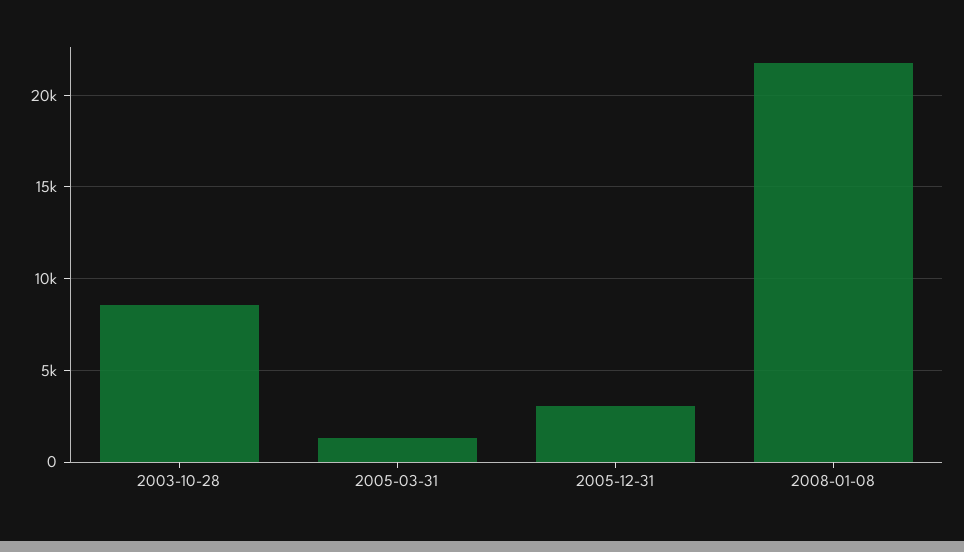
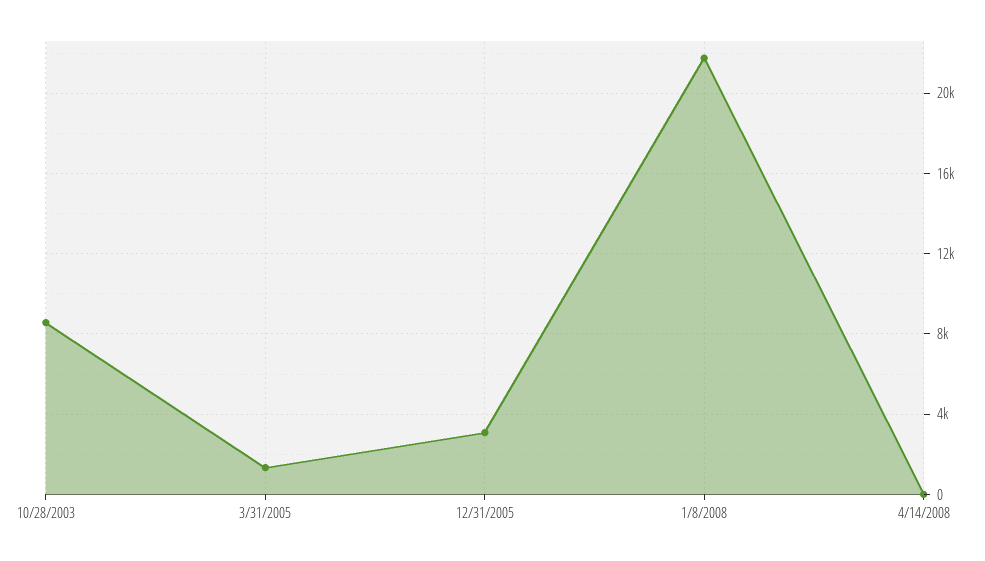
4/14/2008: none -> 0

